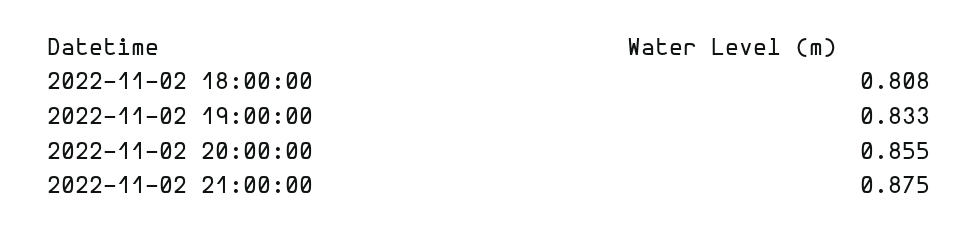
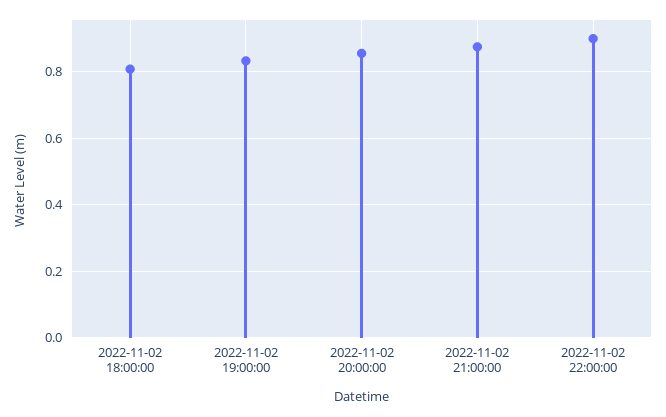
2022-11-02 22:00:00: none -> 0.9

